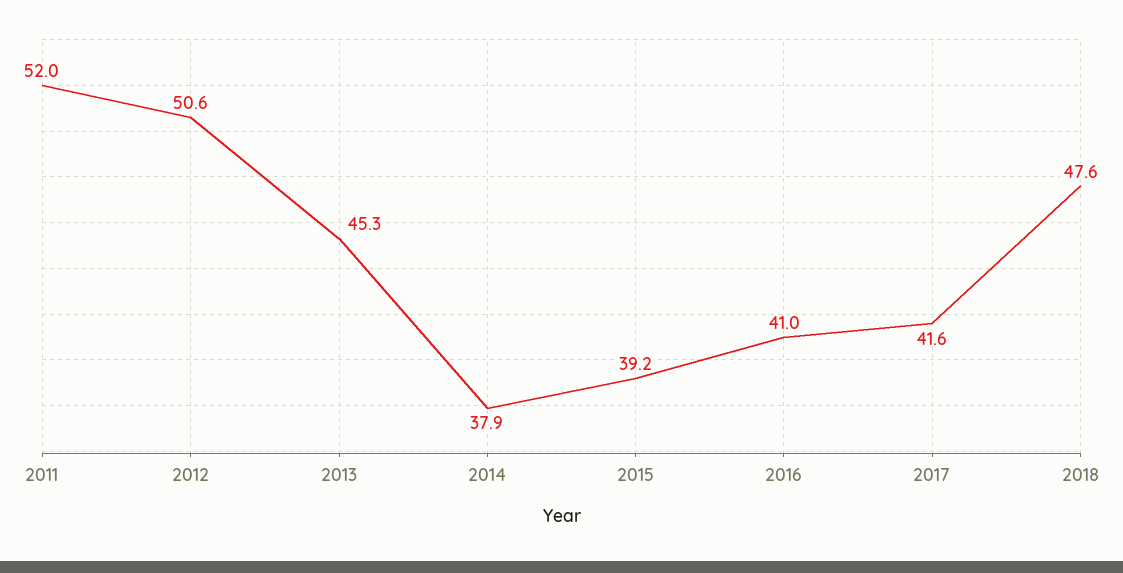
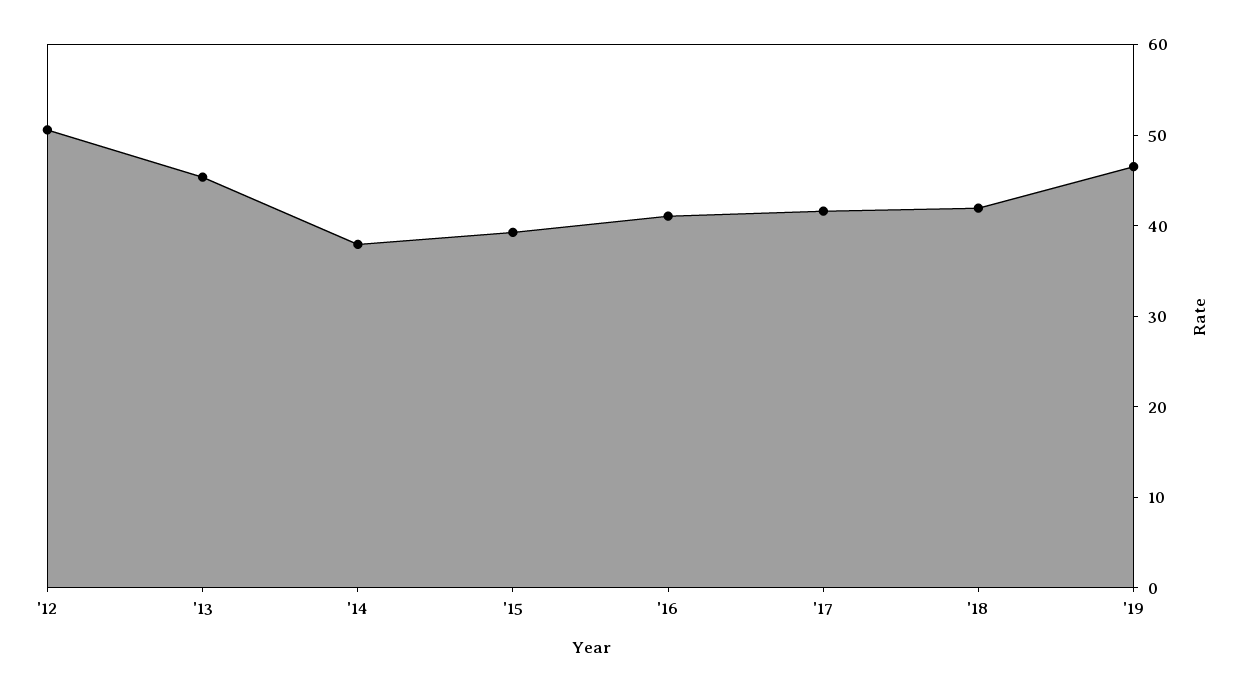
2011: 52 -> none
2018: 47.6 -> 42
'19: none -> 46

